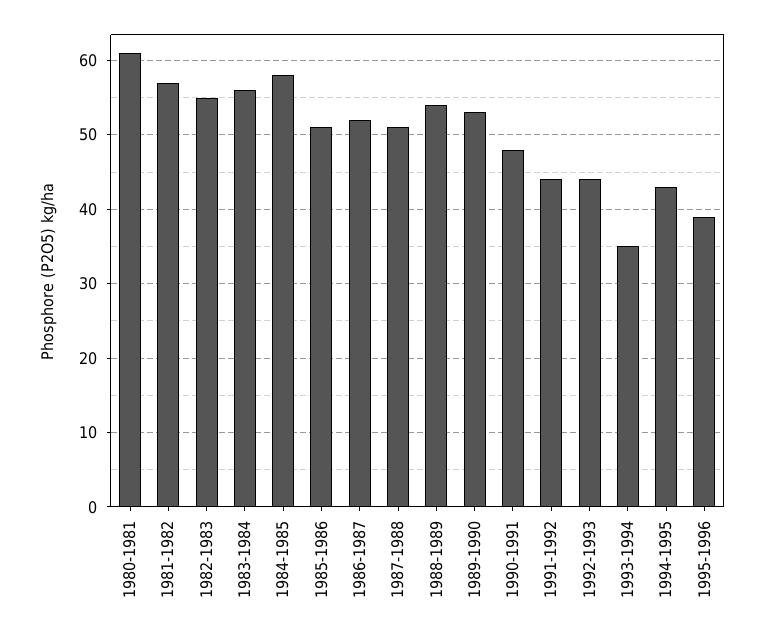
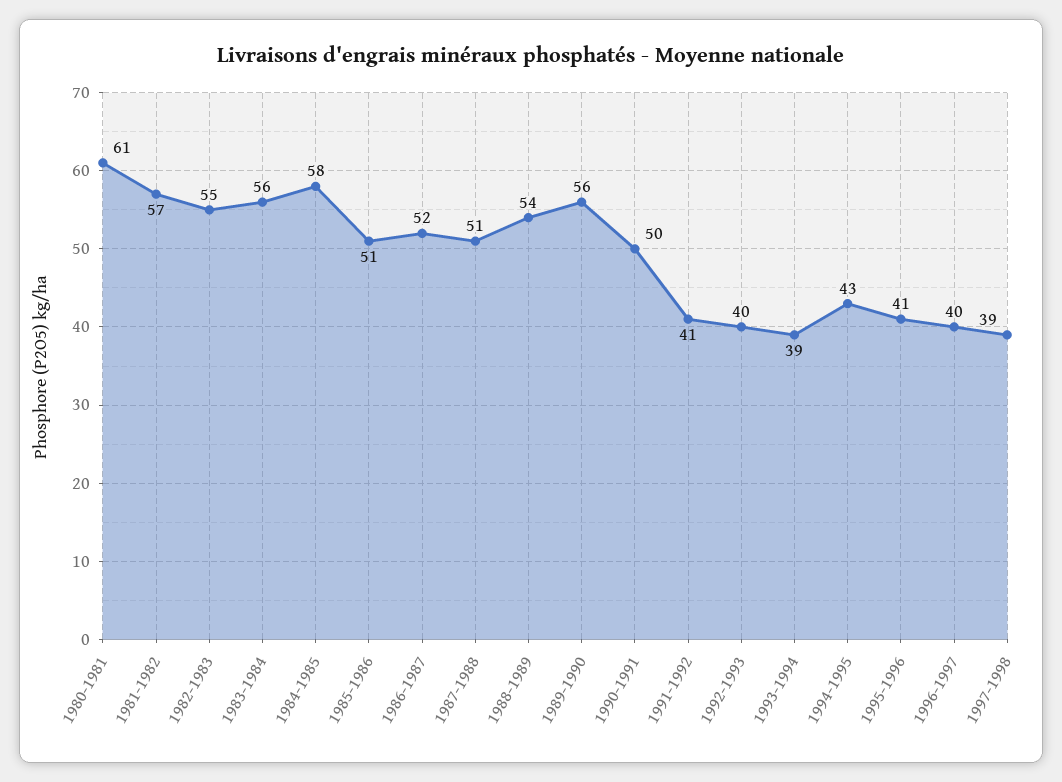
1989-1990: 53 -> 56
1990-1991: 48 -> 50
1991-1992: 44 -> 41
1992-1993: 44 -> 40
1993-1994: 35 -> 39
1995-1996: 39 -> 41
1996-1997: none -> 40
1997-1998: none -> 39

